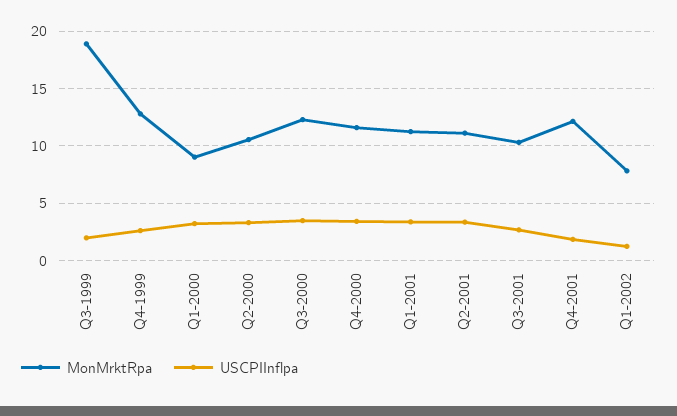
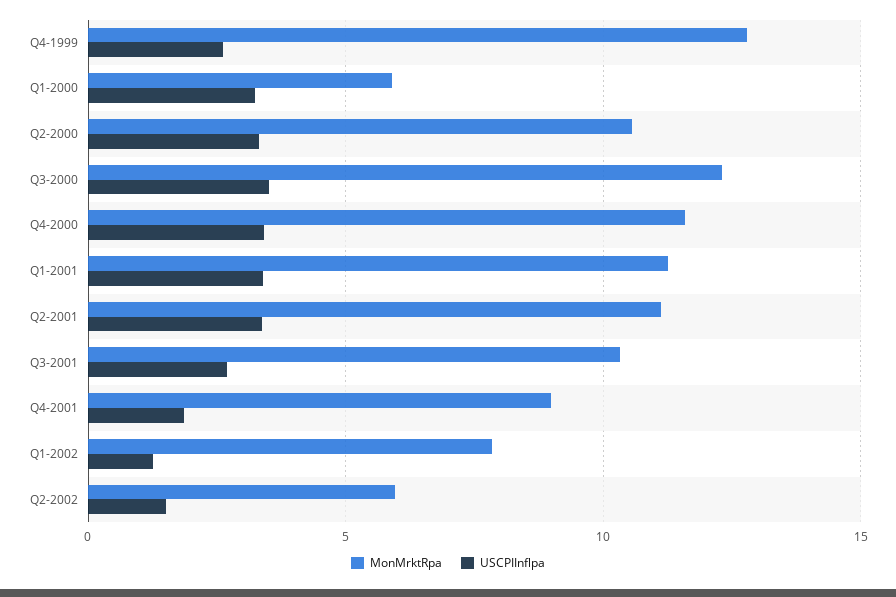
MonMrktRpa, Q3-1999: 19 -> none
USCPIInflpa, Q3-1999: 2 -> none
MonMrktRpa, Q1-2000: 9 -> 6
MonMrktRpa, Q4-2001: 12 -> 9
MonMrktRpa, Q2-2002: none -> 6
USCPIInflpa, Q2-2002: none -> 1.5

